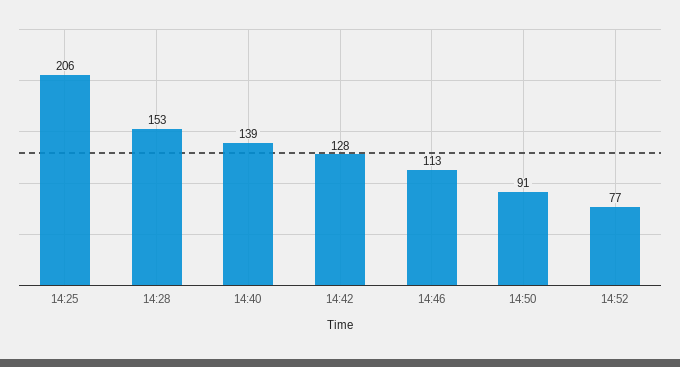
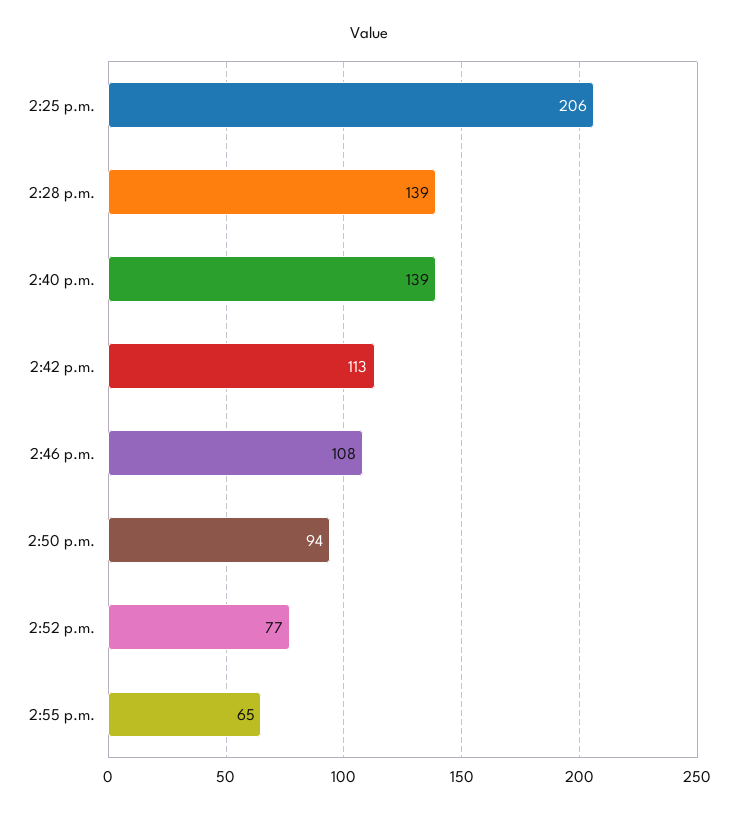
14:28: 153 -> 139
14:42: 128 -> 113
14:46: 113 -> 108
14:50: 91 -> 94
2:55 p.m.: none -> 65

